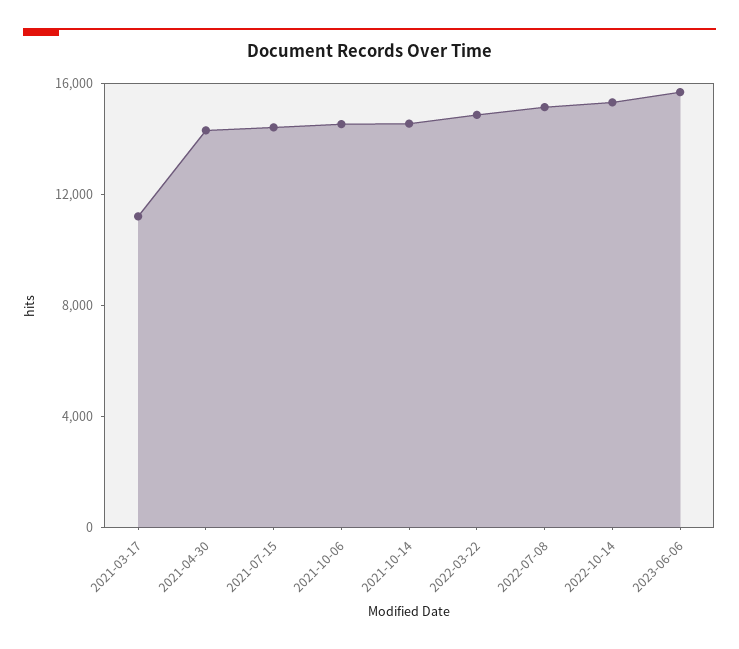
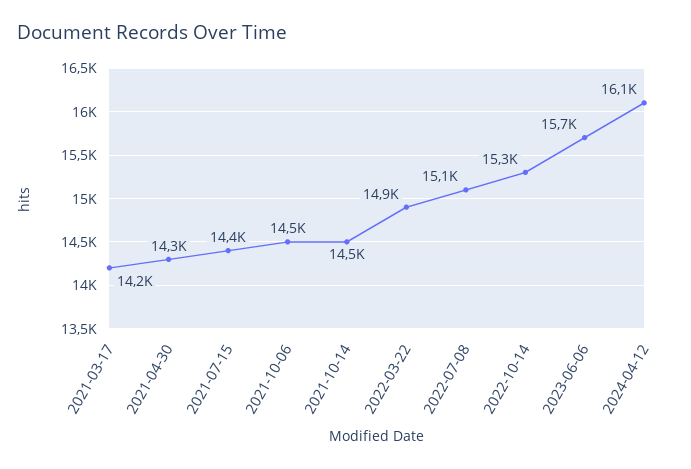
2021-03-17: 11000 -> 14200
2024-04-12: none -> 16100

